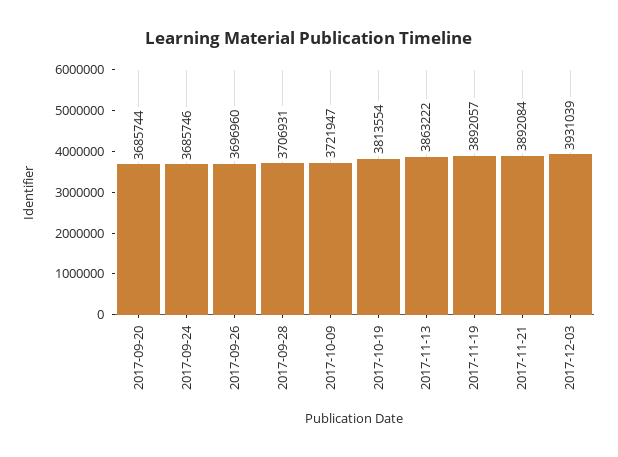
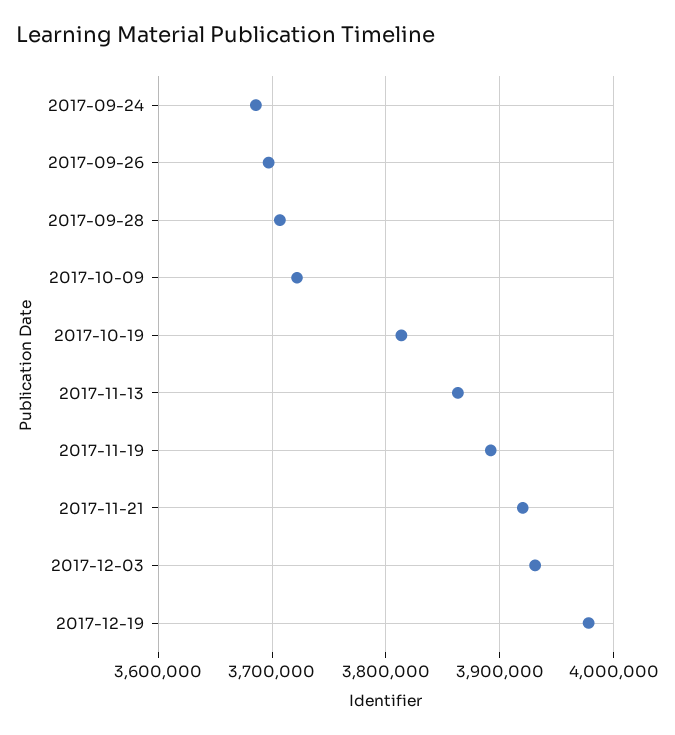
2017-09-20: 3685744 -> none
2017-11-21: 3892084 -> 3920000
2017-12-19: none -> 3980000

